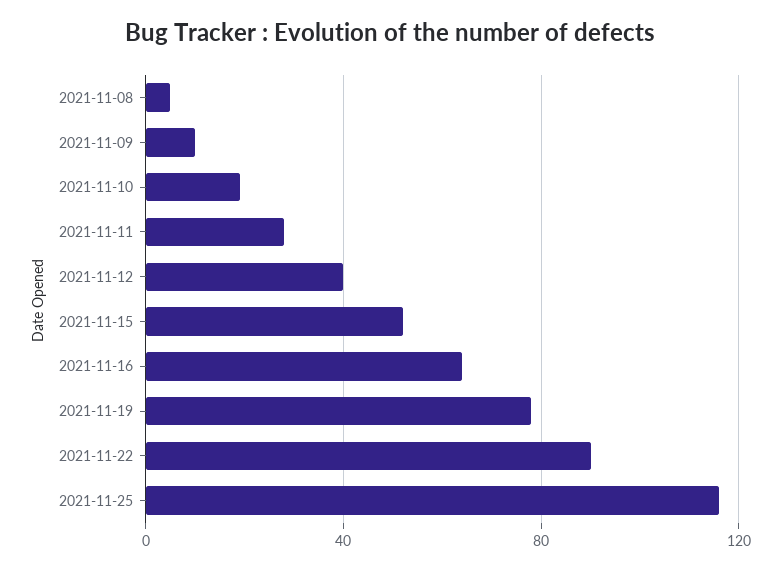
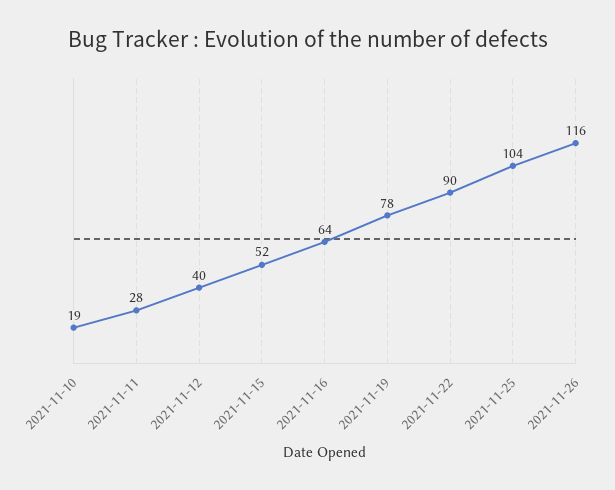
2021-11-08: 5 -> none
2021-11-09: 10 -> none
2021-11-25: 115 -> 104
2021-11-26: none -> 116

